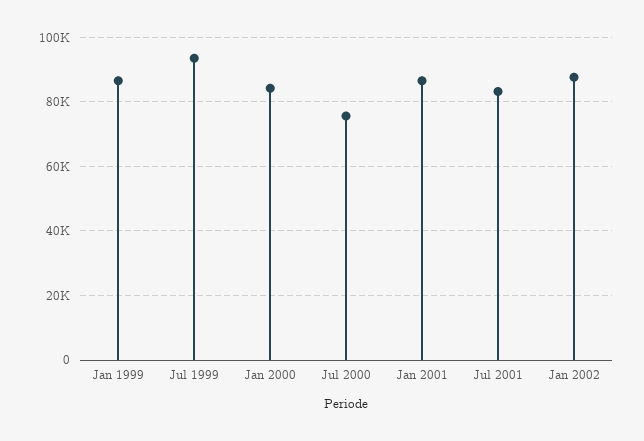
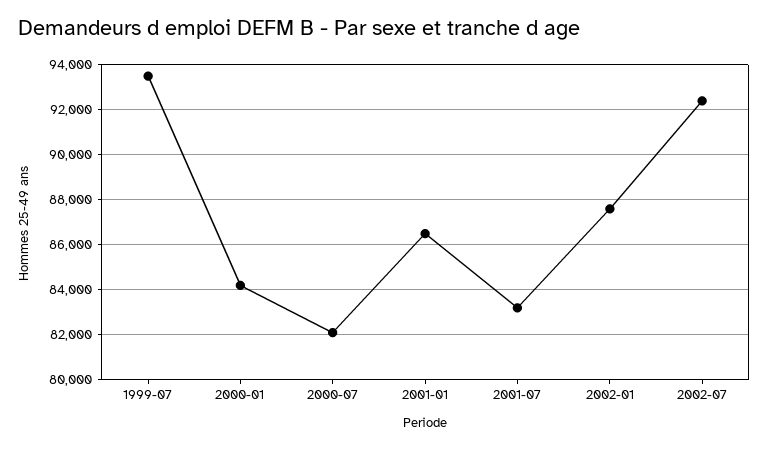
Jan 1999: 86000 -> none
Jul 2000: 76000 -> 82000
2002-07: none -> 92500

